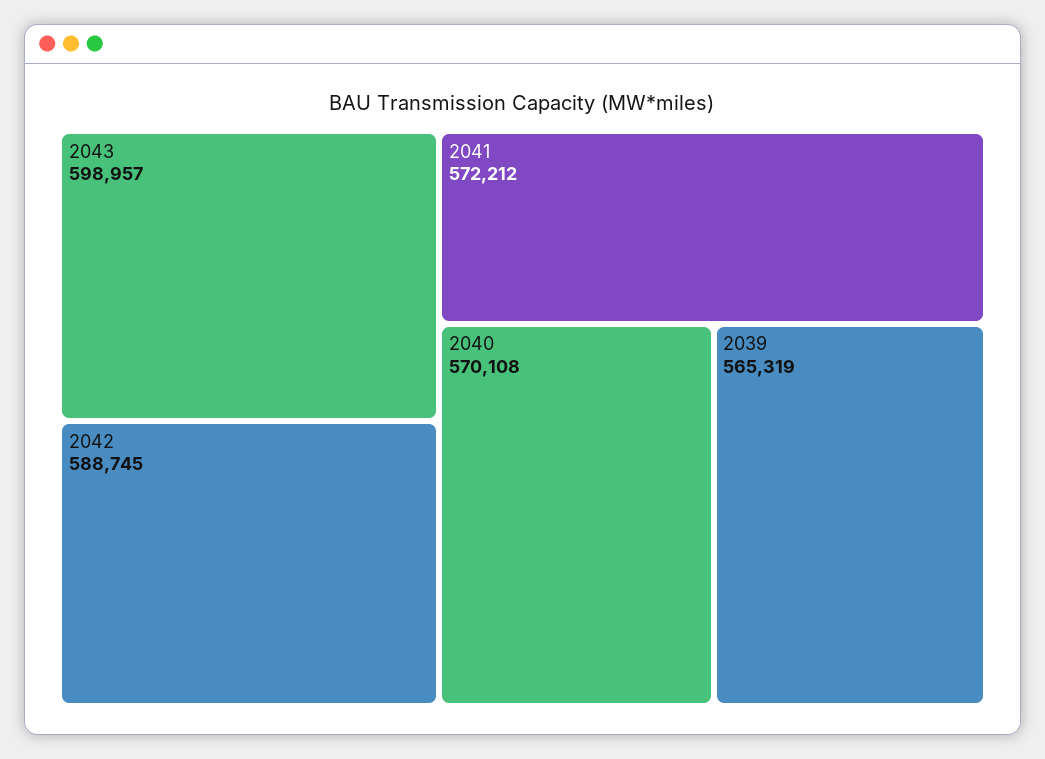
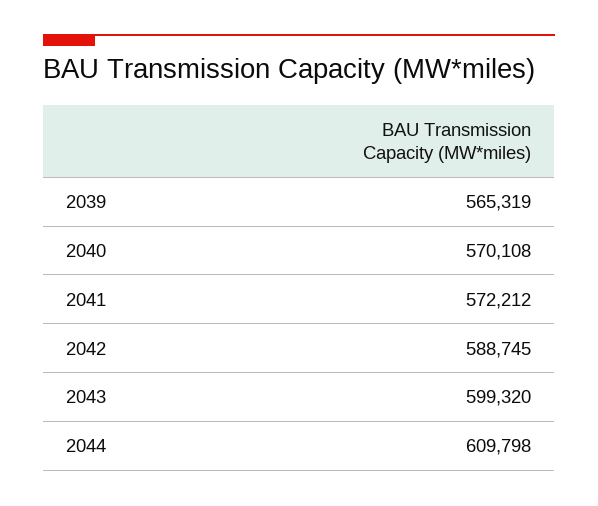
2043: 598957 -> 599320
2044: none -> 609798

